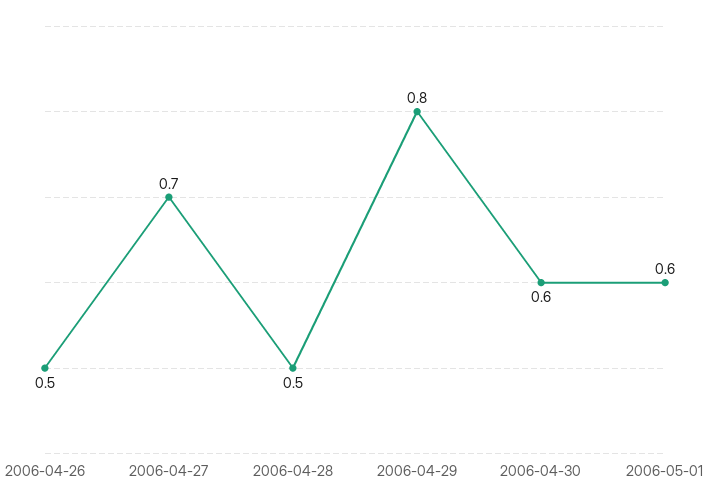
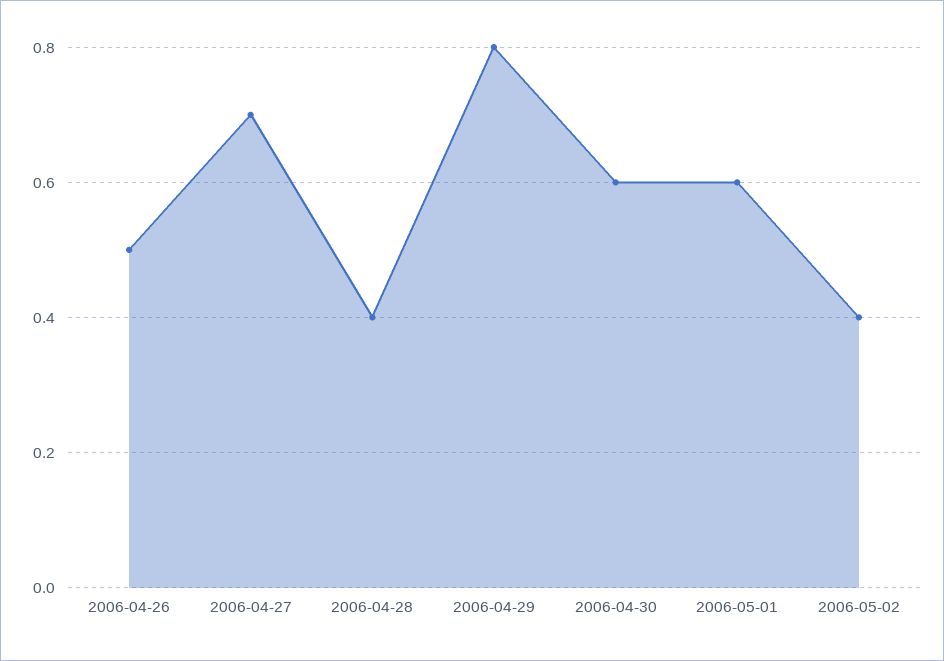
2006-04-28: 0.5 -> 0.4
2006-05-02: none -> 0.4

